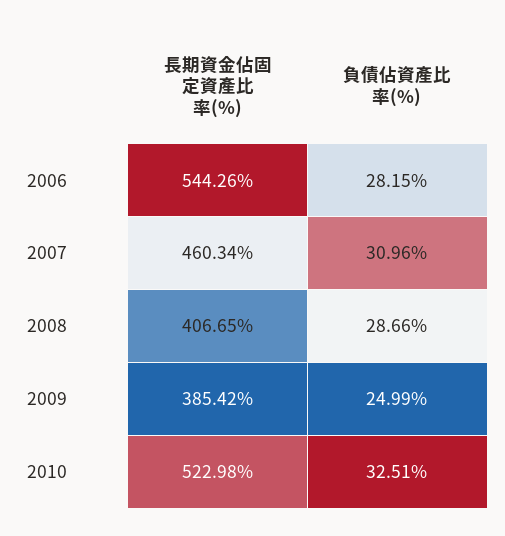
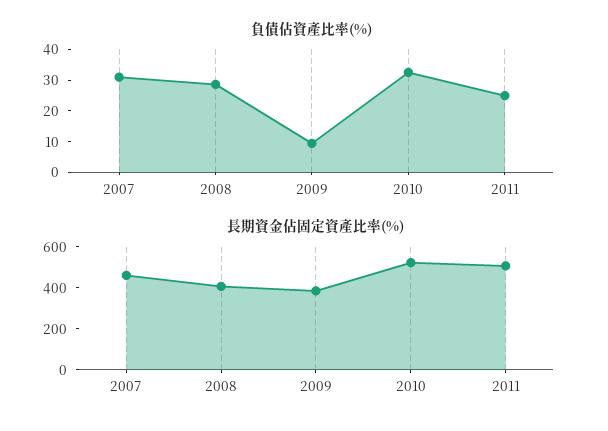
長期資金佔固定資產比率(%), 2006: 544.26 -> none
負債佔資產比率(%), 2006: 28.15 -> none
負債佔資產比率(%), 2009: 24.99 -> 10
負債佔資產比率(%), 2011: none -> 25
長期資金佔固定資產比率(%), 2011: none -> 500

